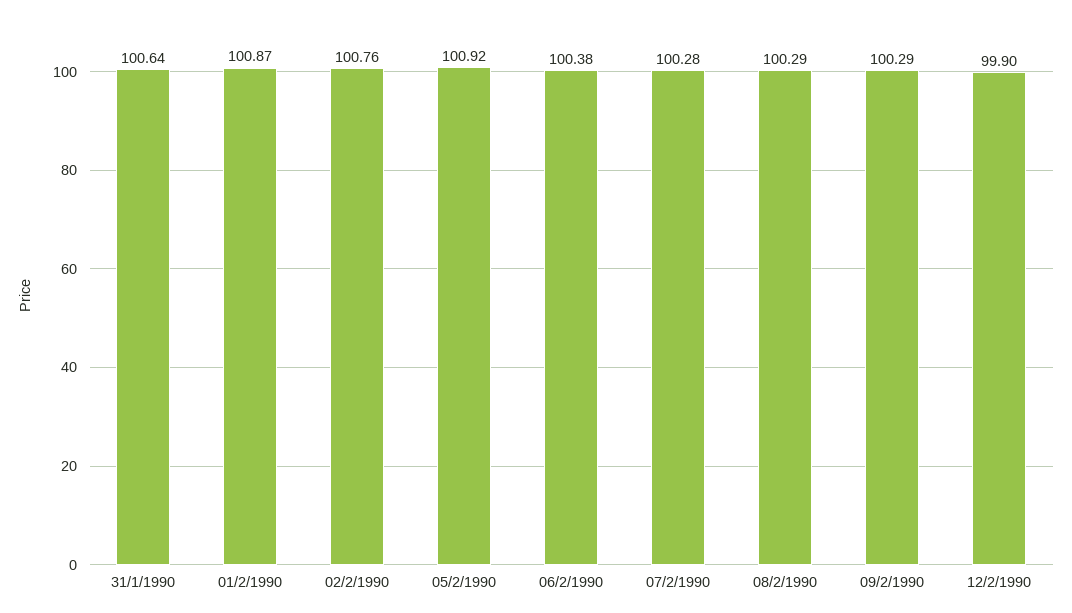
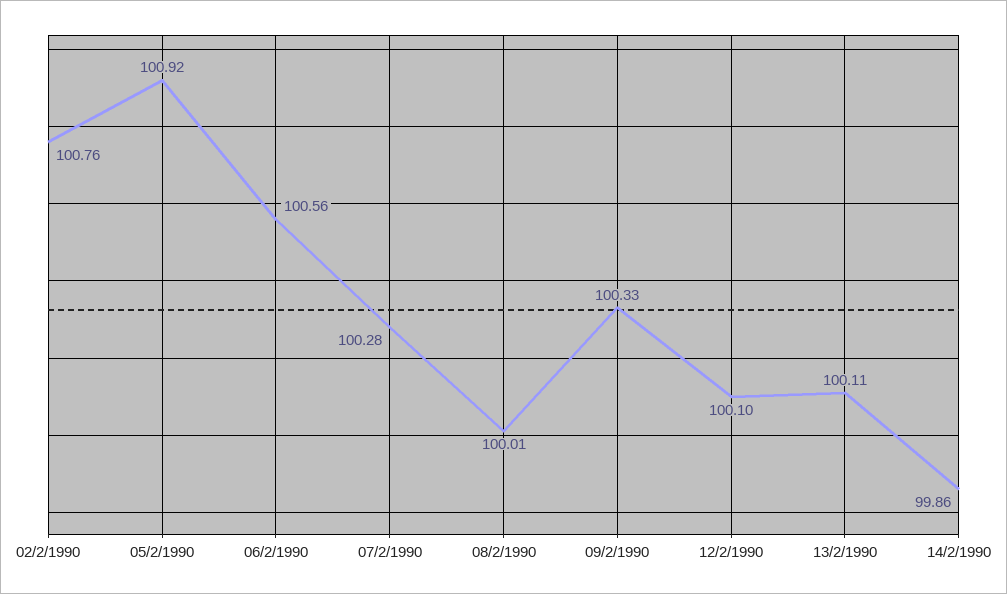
31/1/1990: 100.64 -> none
01/2/1990: 100.87 -> none
06/2/1990: 100.38 -> 100.56
08/2/1990: 100.29 -> 100.01
09/2/1990: 100.29 -> 100.33
12/2/1990: 99.9 -> 100.1
13/2/1990: none -> 100.11
14/2/1990: none -> 99.86

